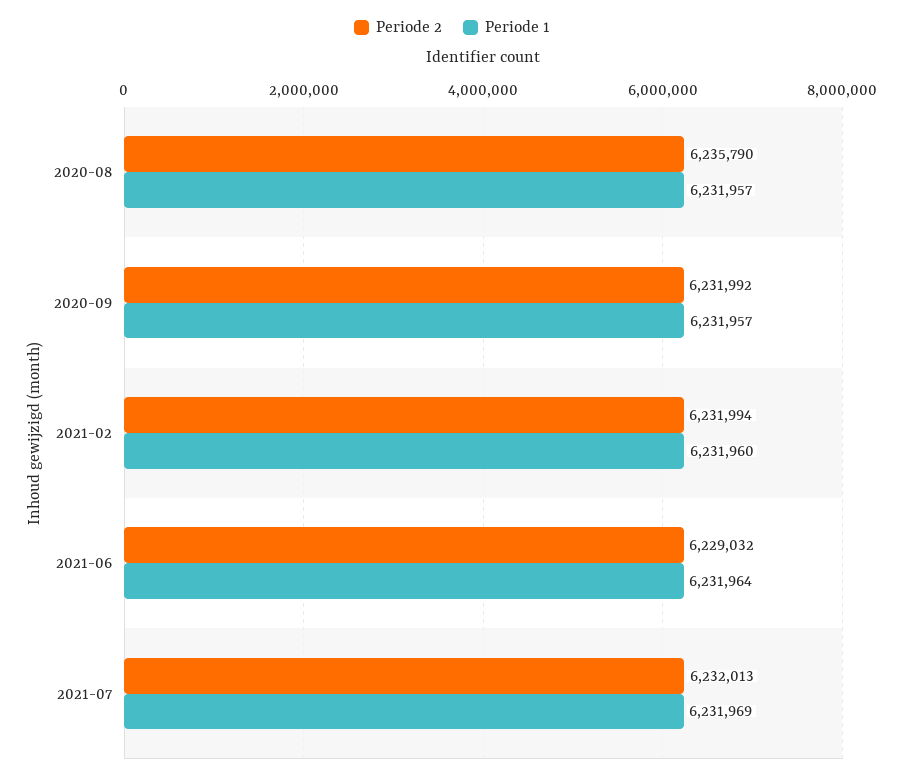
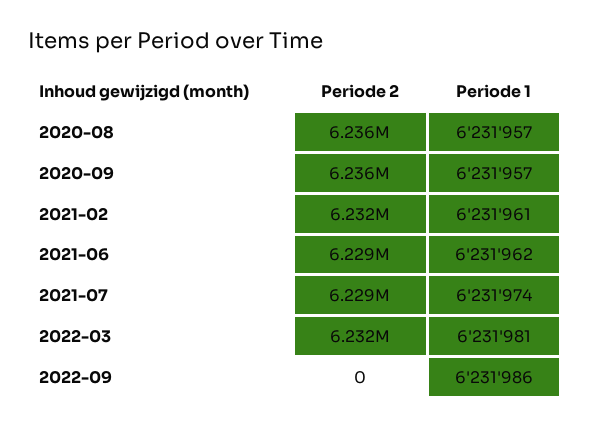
Periode 2, 2020-09: 6231992 -> 6236000
Periode 1, 2021-02: 6231960 -> 6231961
Periode 1, 2021-06: 6231964 -> 6231962
Periode 2, 2021-07: 6232013 -> 6229000
Periode 1, 2021-07: 6231969 -> 6231974
Periode 2, 2022-03: none -> 6232000
Periode 1, 2022-03: none -> 6231981
Periode 2, 2022-09: none -> 0
Periode 1, 2022-09: none -> 6231986

